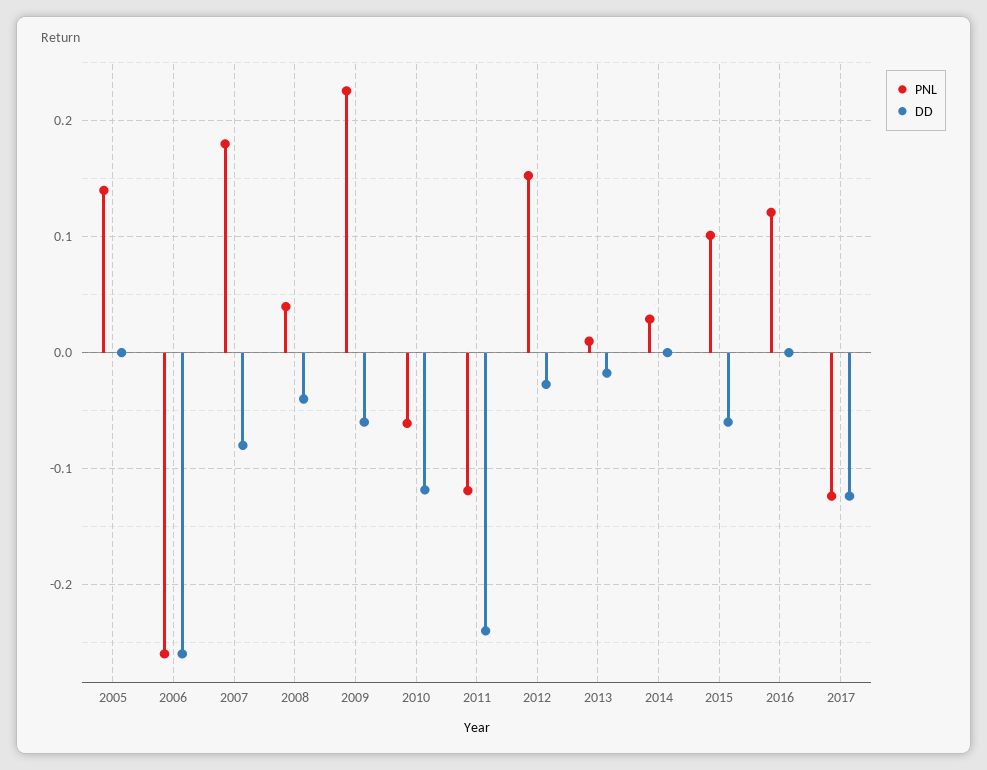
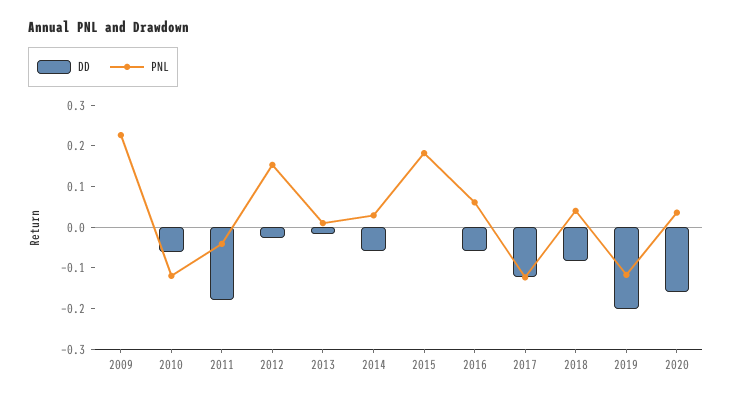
PNL, 2005: 0.14 -> none
DD, 2005: 0 -> none
PNL, 2006: -0.26 -> none
DD, 2006: -0.26 -> none
PNL, 2007: 0.18 -> none
DD, 2007: -0.08 -> none
PNL, 2008: 0.04 -> none
DD, 2008: -0.04 -> none
DD, 2009: -0.06 -> 0
PNL, 2010: -0.06 -> -0.12
DD, 2010: -0.12 -> -0.06
PNL, 2011: -0.12 -> -0.04
DD, 2011: -0.24 -> -0.18
DD, 2014: 0 -> -0.06
PNL, 2015: 0.1 -> 0.18
DD, 2015: -0.06 -> 0
PNL, 2016: 0.12 -> 0.06
DD, 2016: 0 -> -0.06
DD, 2018: none -> -0.08
PNL, 2018: none -> 0.04
DD, 2019: none -> -0.2
PNL, 2019: none -> -0.12
DD, 2020: none -> -0.16
PNL, 2020: none -> 0.04

